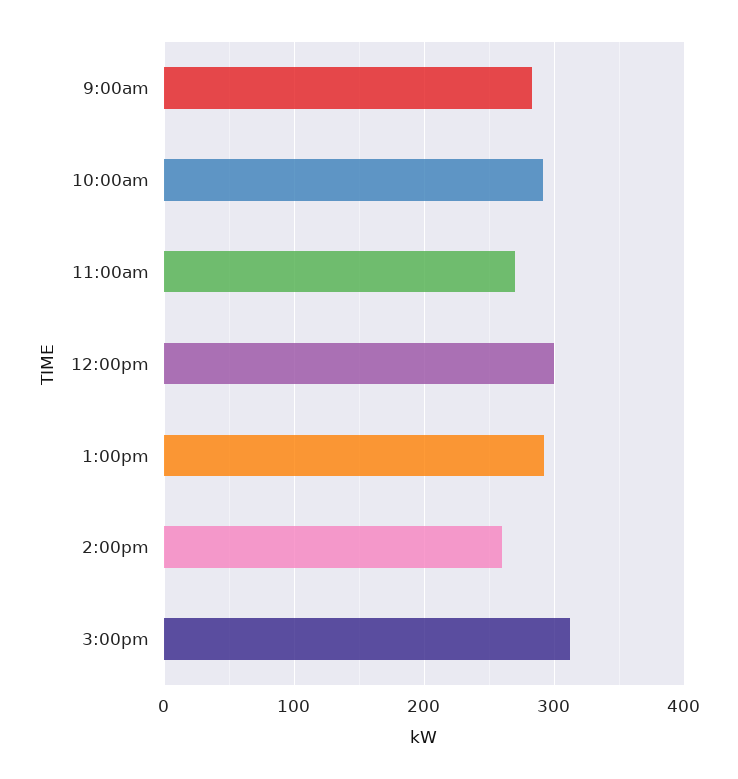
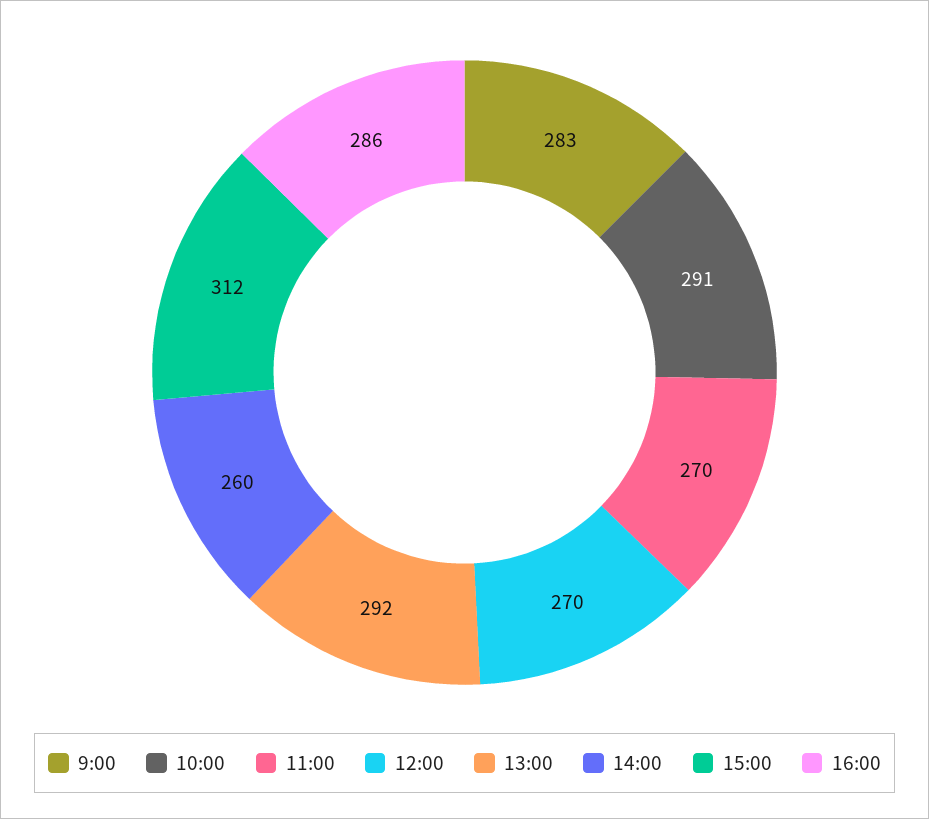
12:00pm: 300 -> 270
16:00: none -> 286

